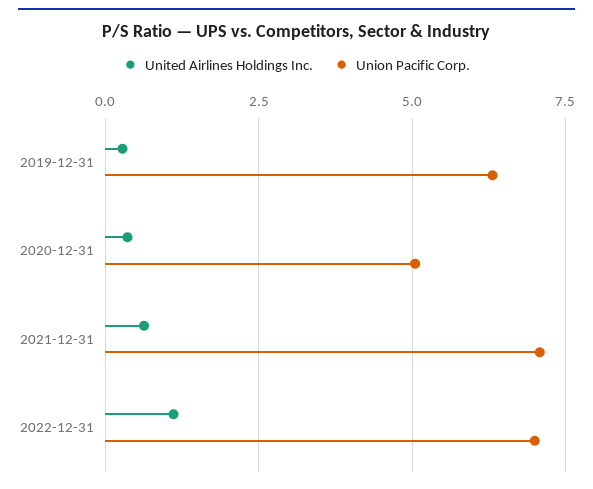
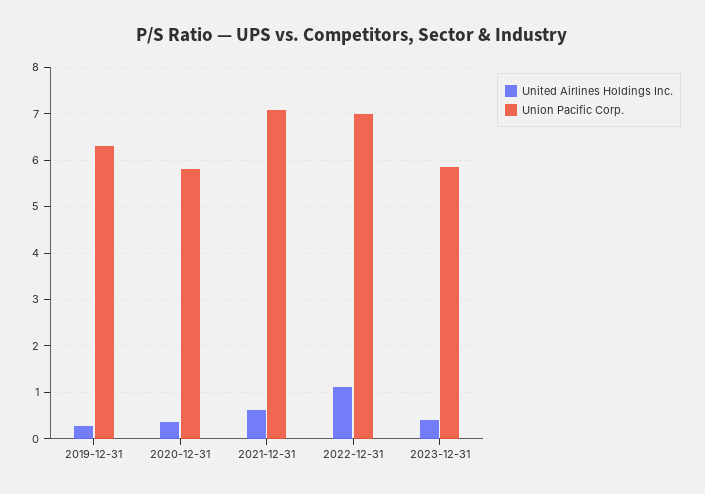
Union Pacific Corp., 2020-12-31: 5 -> 5.8
United Airlines Holdings Inc., 2023-12-31: none -> 0.4
Union Pacific Corp., 2023-12-31: none -> 5.8

